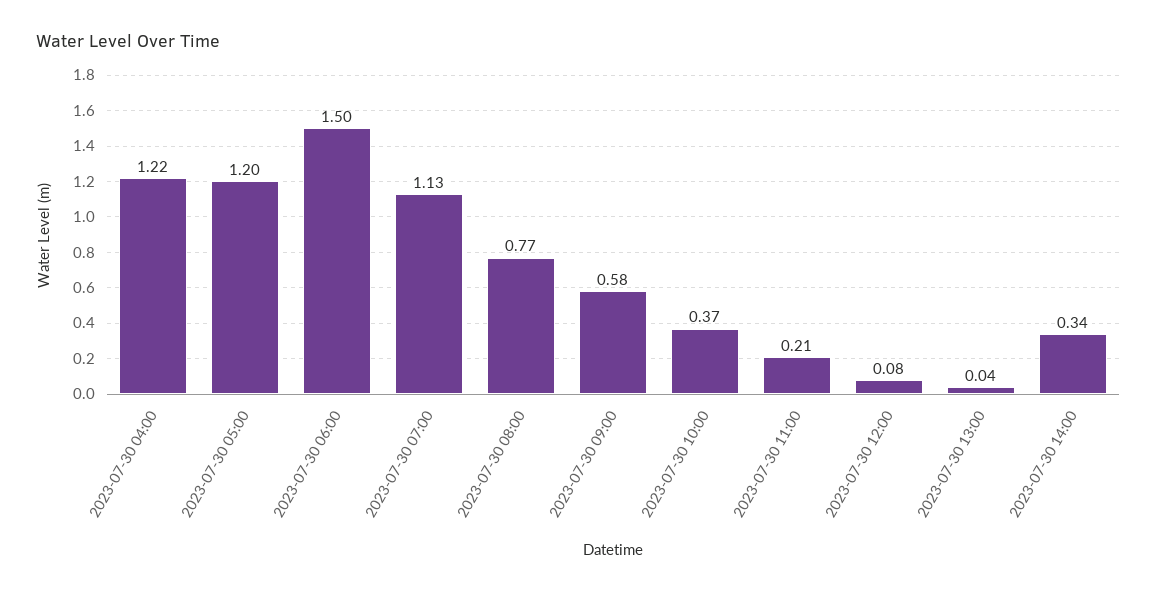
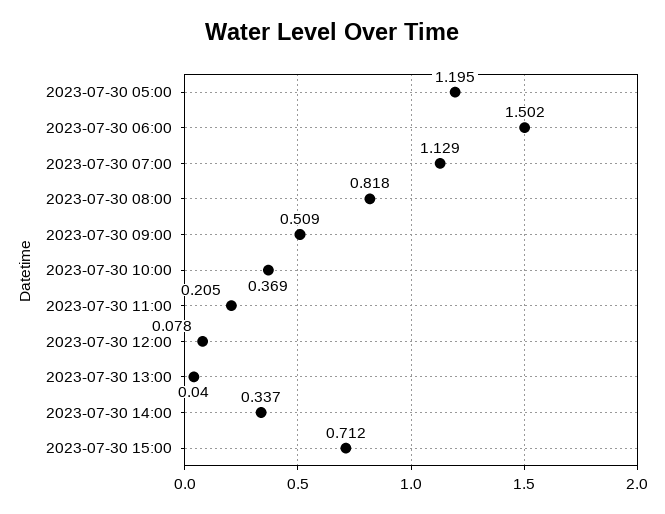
2023-07-30 04:00: 1.22 -> none
2023-07-30 08:00: 0.77 -> 0.818
2023-07-30 09:00: 0.58 -> 0.509
2023-07-30 15:00: none -> 0.712

